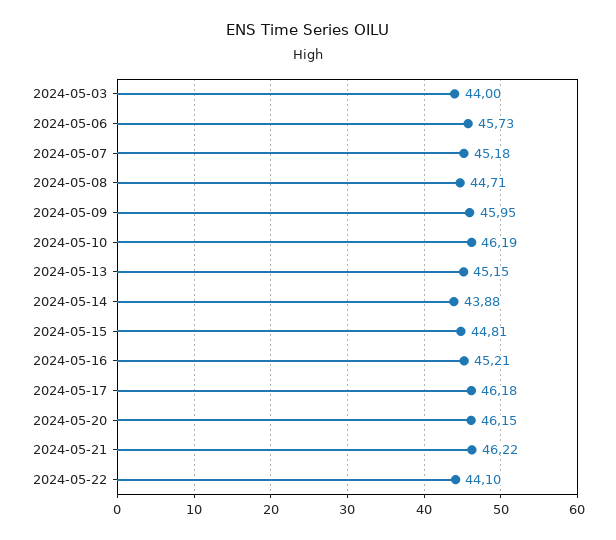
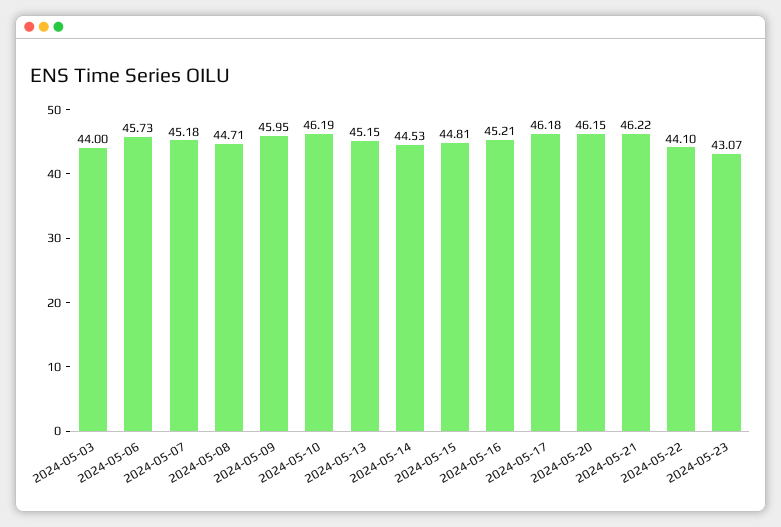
2024-05-14: 43.88 -> 44.53
2024-05-23: none -> 43.07

